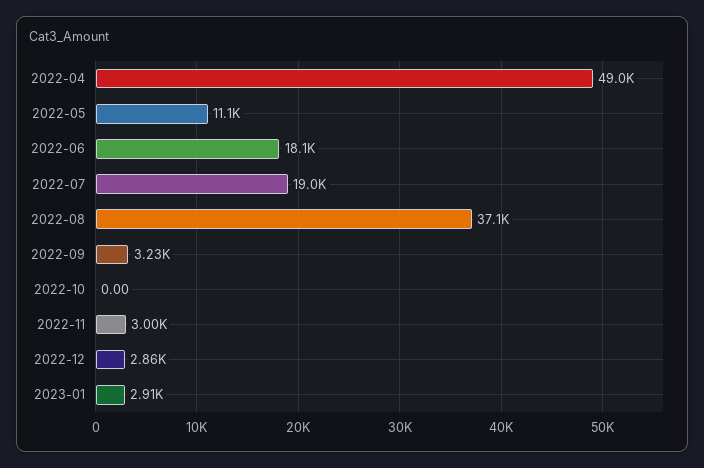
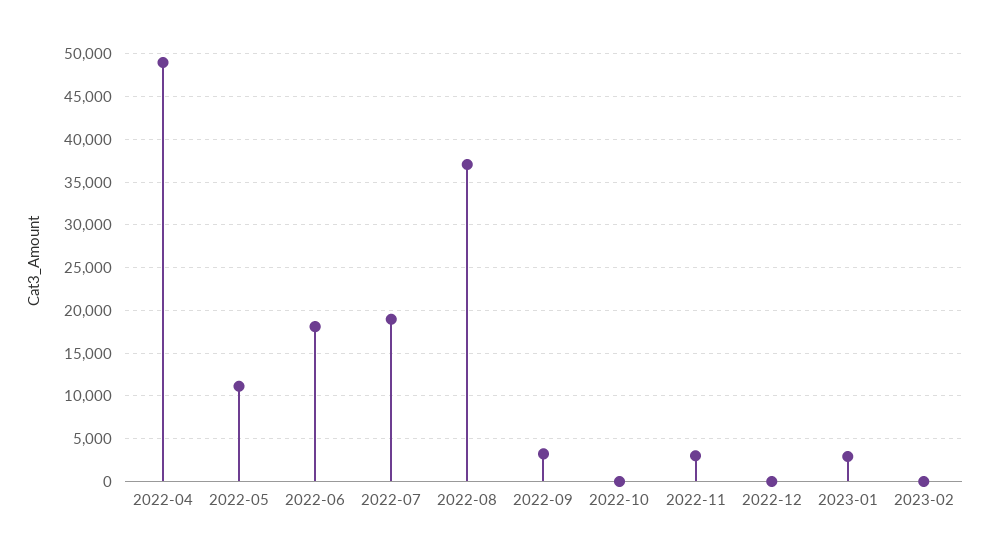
2022-12: 2860 -> 0
2023-02: none -> 0

